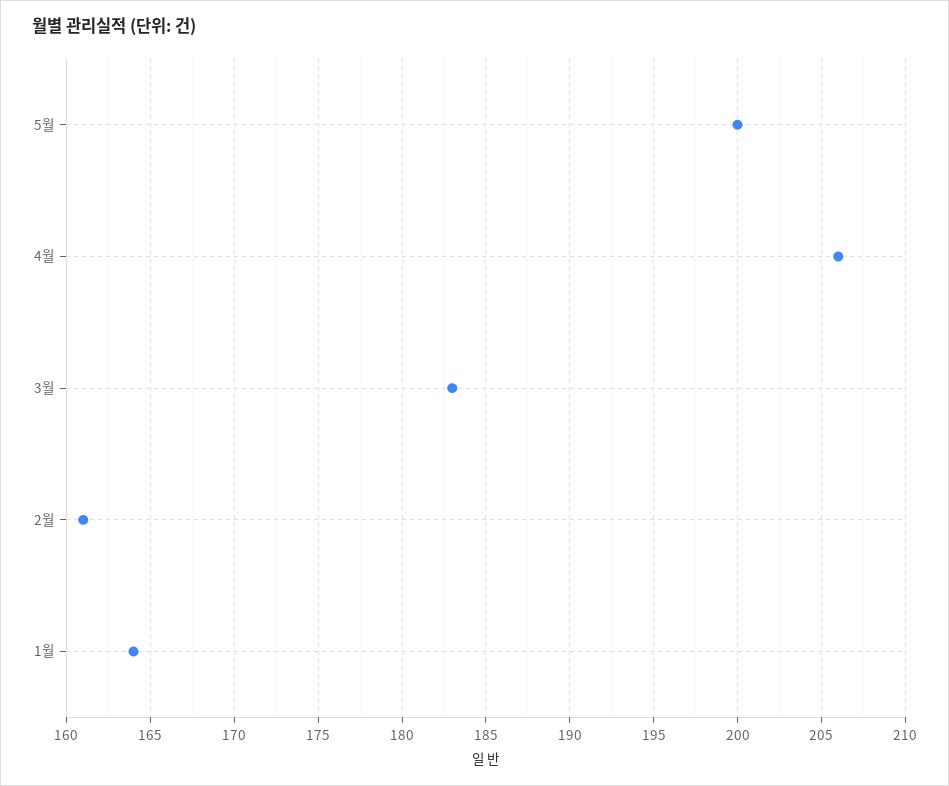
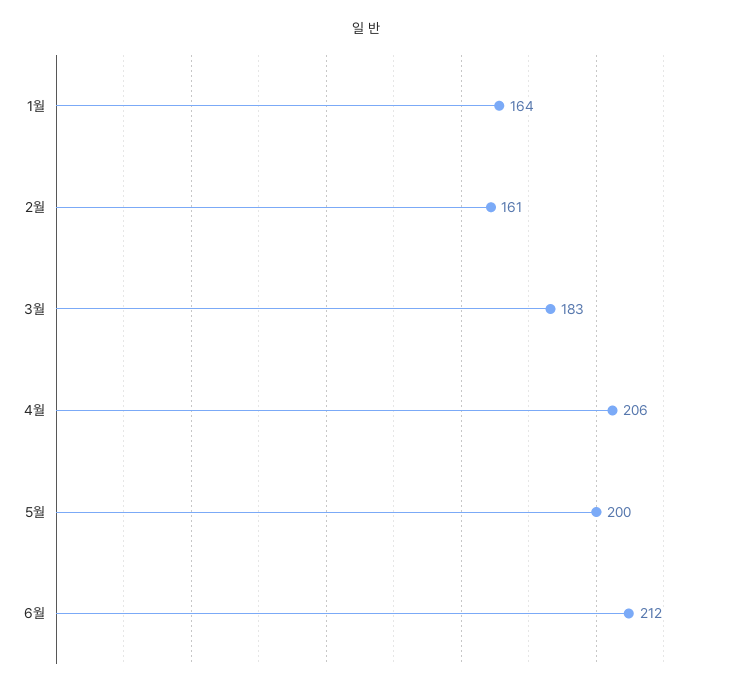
6월: none -> 212

